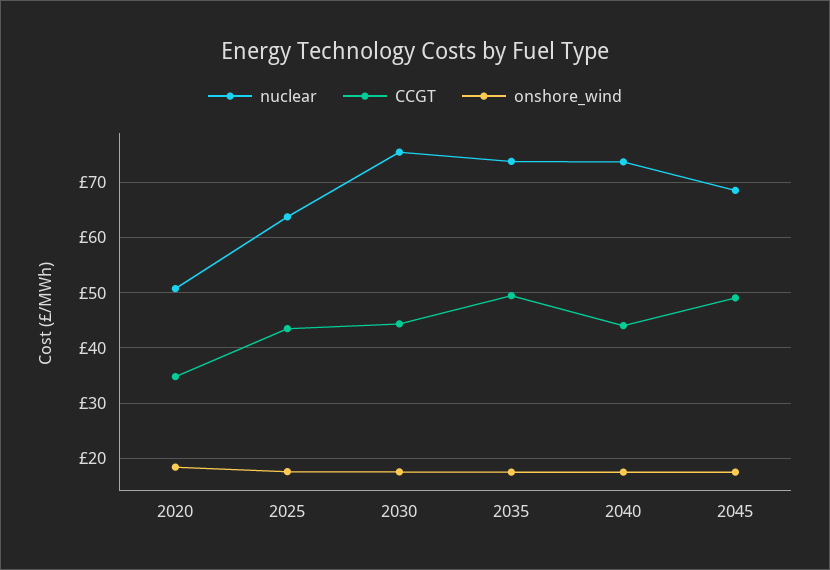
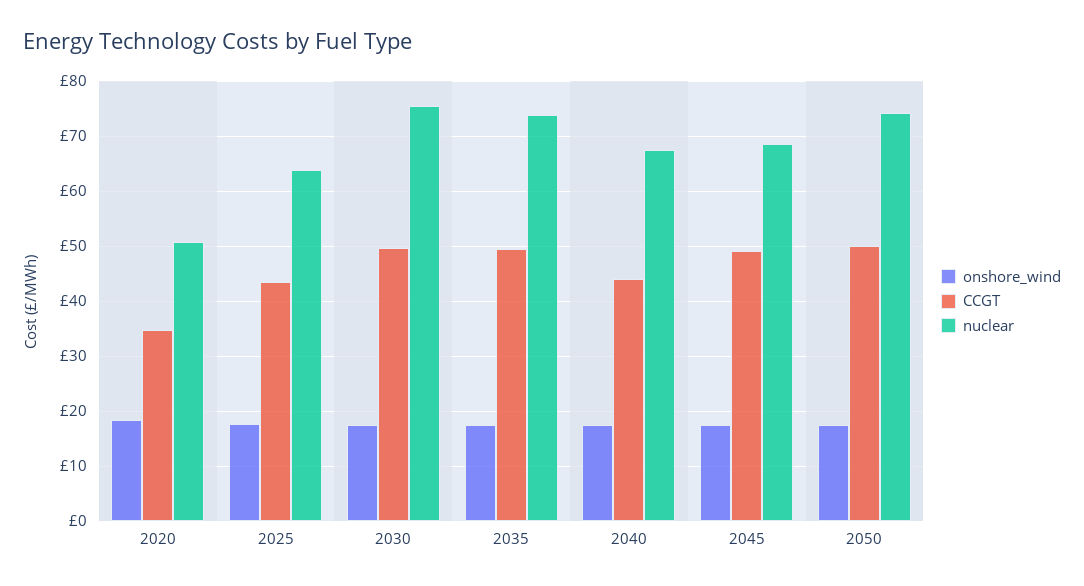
CCGT, 2030: 44 -> 50
nuclear, 2040: 74 -> 68
onshore_wind, 2050: none -> 18
CCGT, 2050: none -> 50
nuclear, 2050: none -> 74

